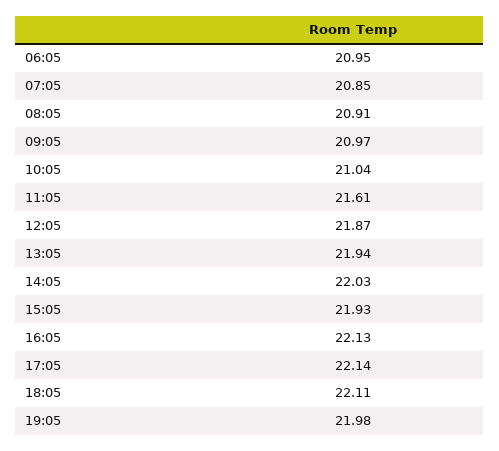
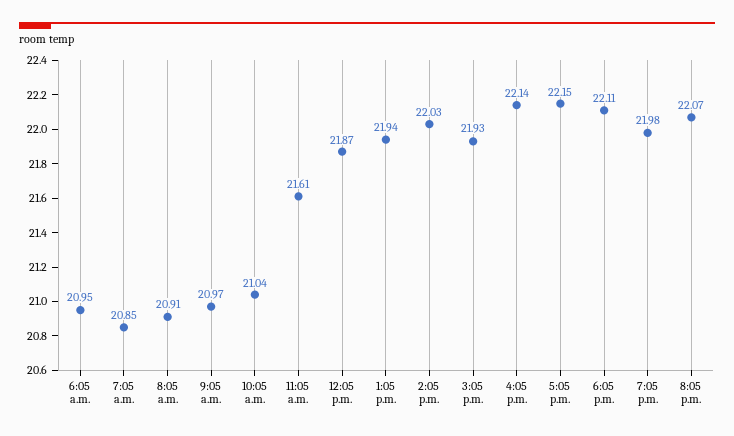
16:05: 22.13 -> 22.14
17:05: 22.14 -> 22.15
8:05 p.m.: none -> 22.07

